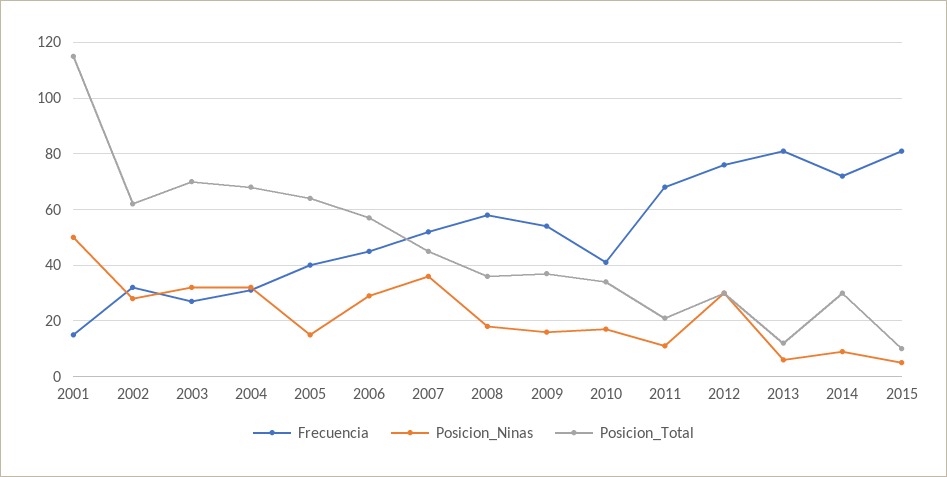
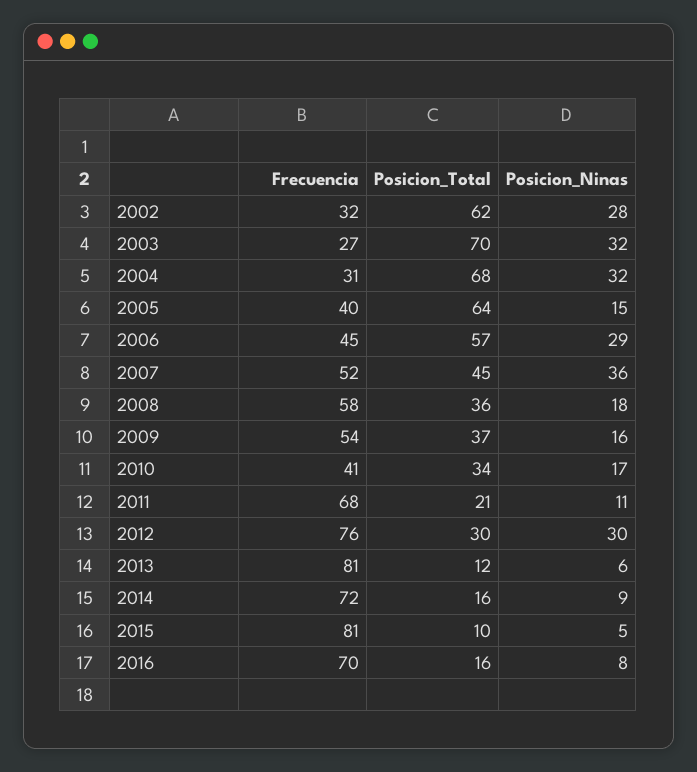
Frecuencia, 2001: 15 -> none
Posicion_Ninas, 2001: 50 -> none
Posicion_Total, 2001: 115 -> none
Posicion_Total, 2014: 30 -> 16
Frecuencia, 2016: none -> 70
Posicion_Total, 2016: none -> 16
Posicion_Ninas, 2016: none -> 8

